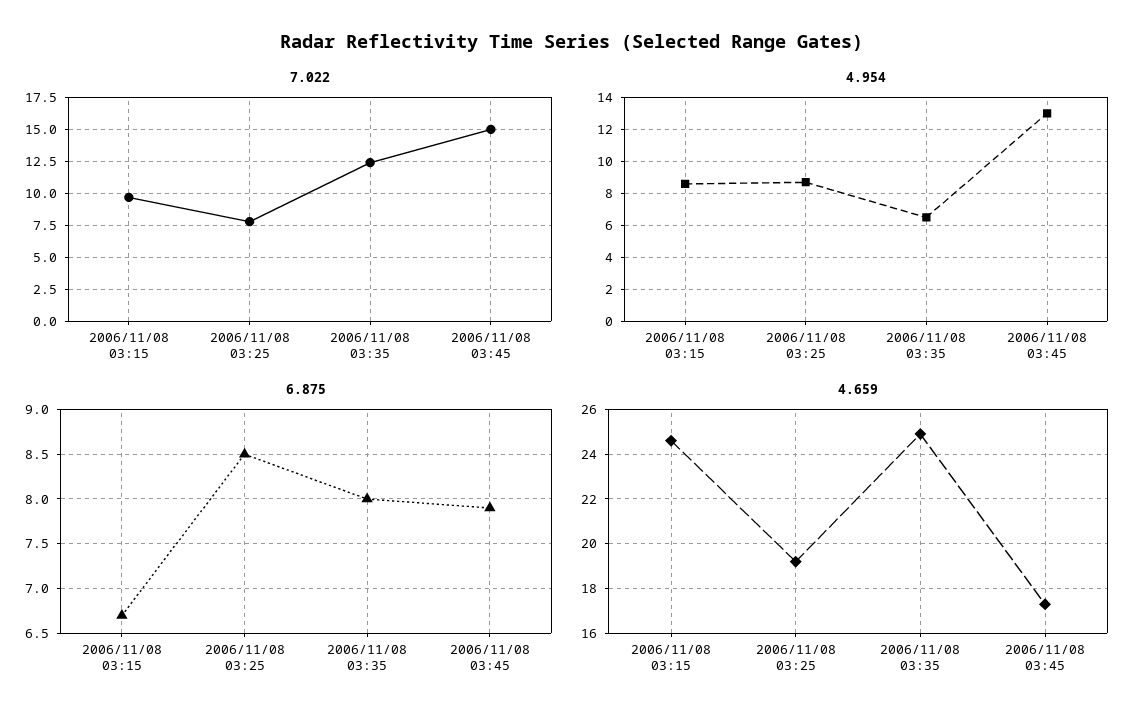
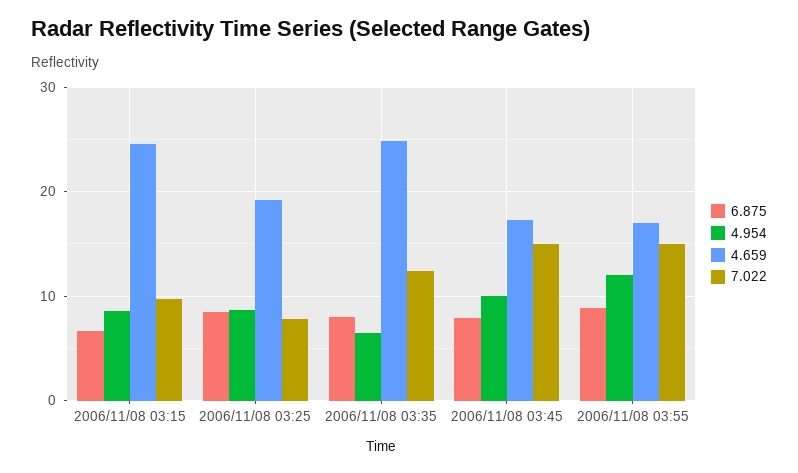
4.954, 2006/11/08 03:45: 13 -> 10
6.875, 2006/11/08 03:55: none -> 9
4.954, 2006/11/08 03:55: none -> 12
4.659, 2006/11/08 03:55: none -> 17
7.022, 2006/11/08 03:55: none -> 15

